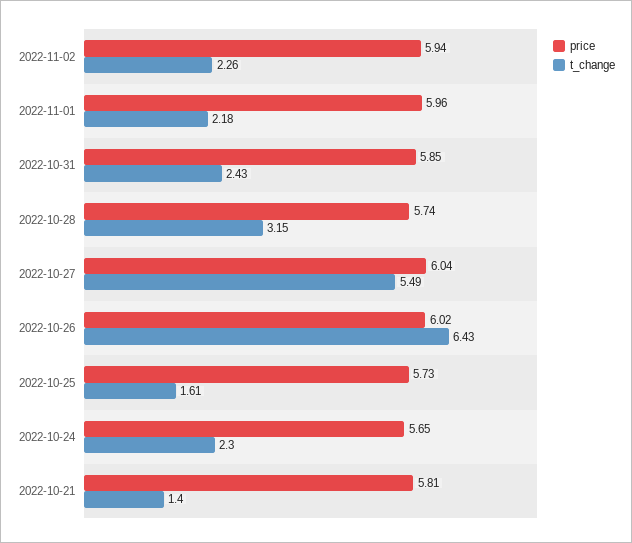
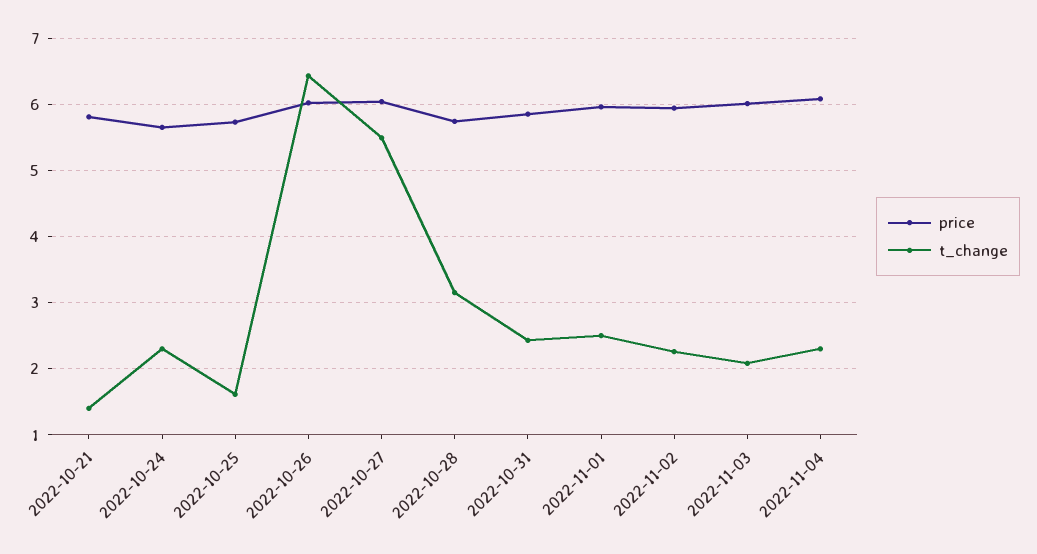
t_change, 2022-11-01: 2.18 -> 2.5
price, 2022-11-03: none -> 6
t_change, 2022-11-03: none -> 2.1
price, 2022-11-04: none -> 6.1
t_change, 2022-11-04: none -> 2.3

